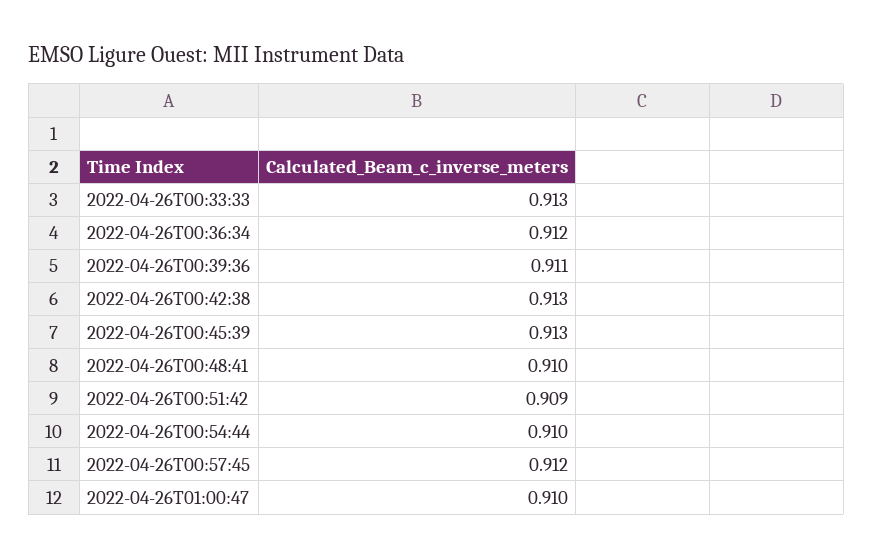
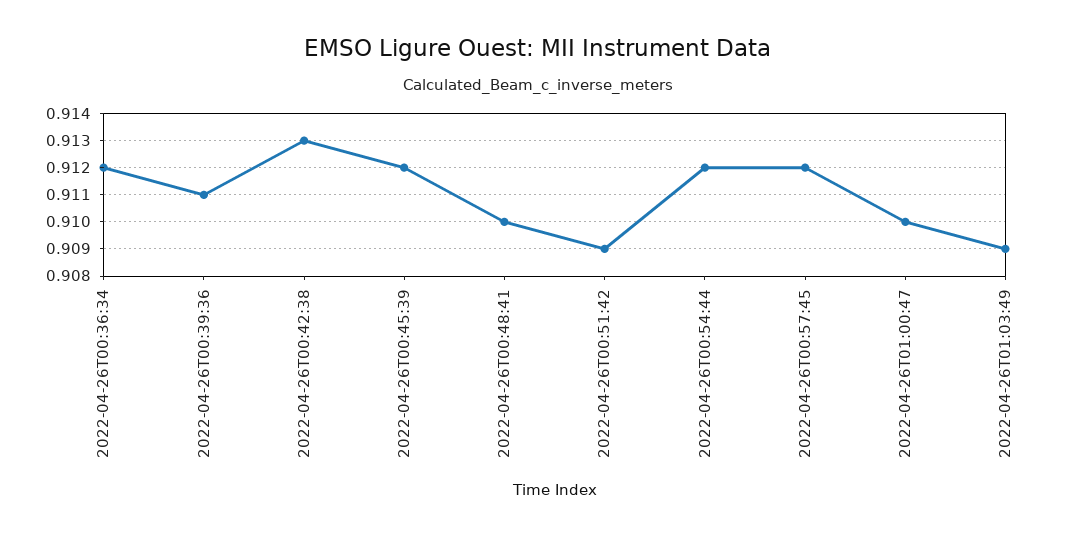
2022-04-26T00:33:33: 0.913 -> none
2022-04-26T00:45:39: 0.913 -> 0.912
2022-04-26T00:54:44: 0.91 -> 0.912
2022-04-26T01:03:49: none -> 0.909

